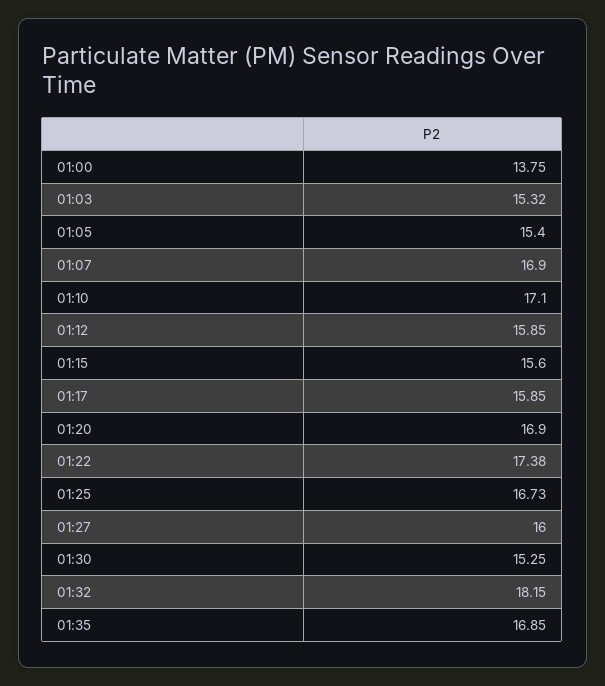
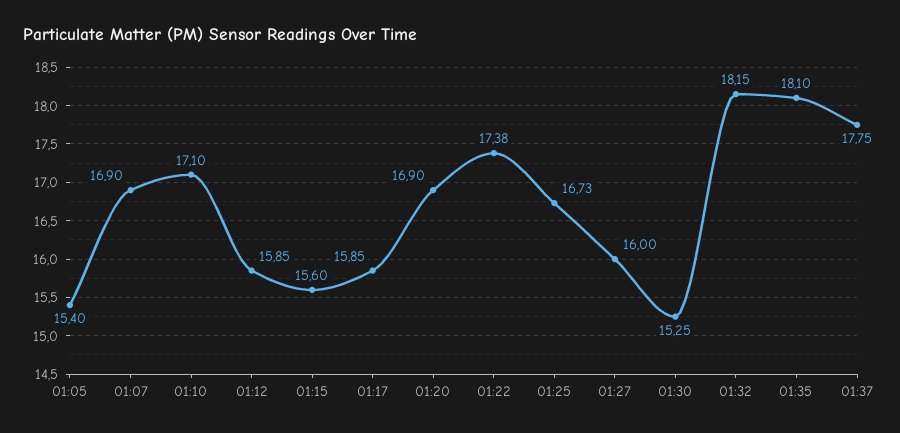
01:00: 13.75 -> none
01:03: 15.32 -> none
01:35: 16.85 -> 18.1
01:37: none -> 17.75

